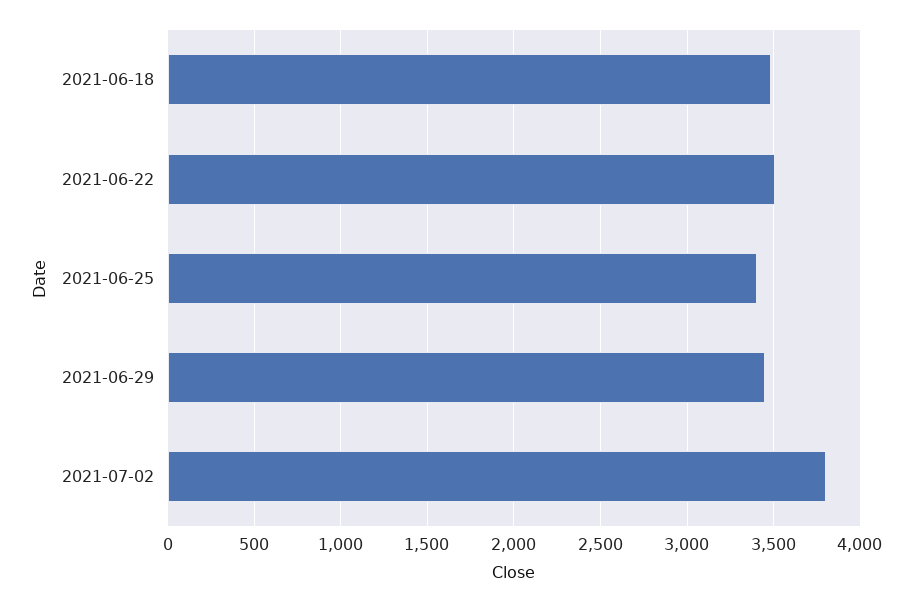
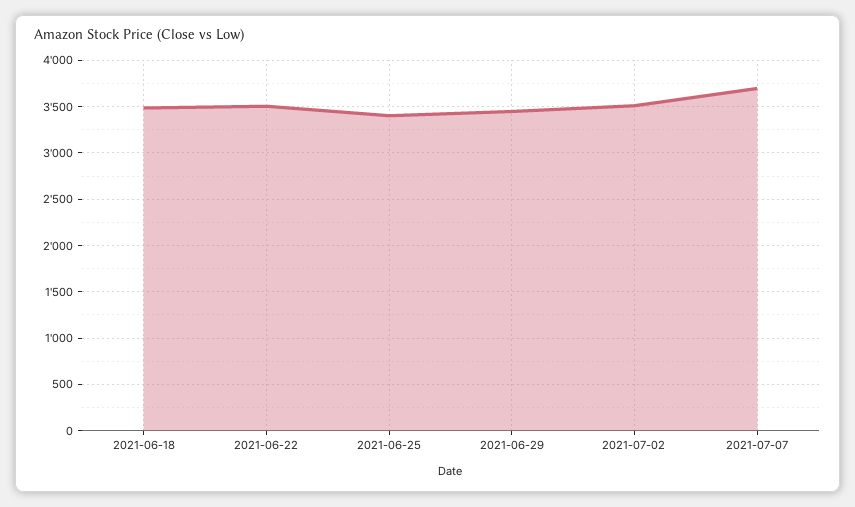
2021-07-02: 3800 -> 3500
2021-07-07: none -> 3700

